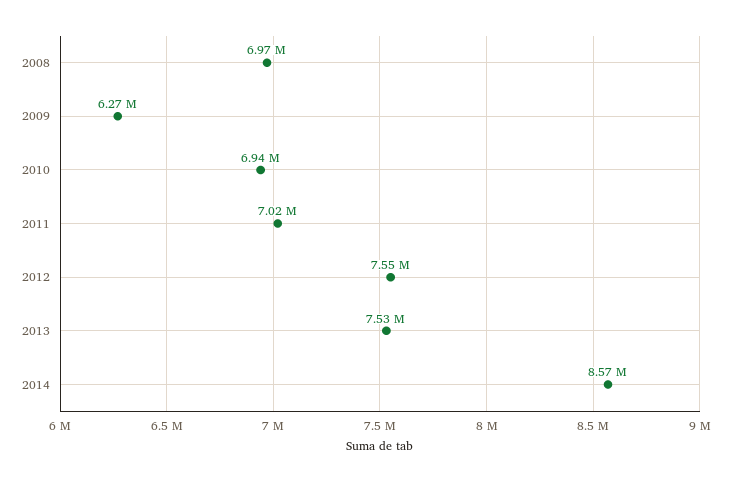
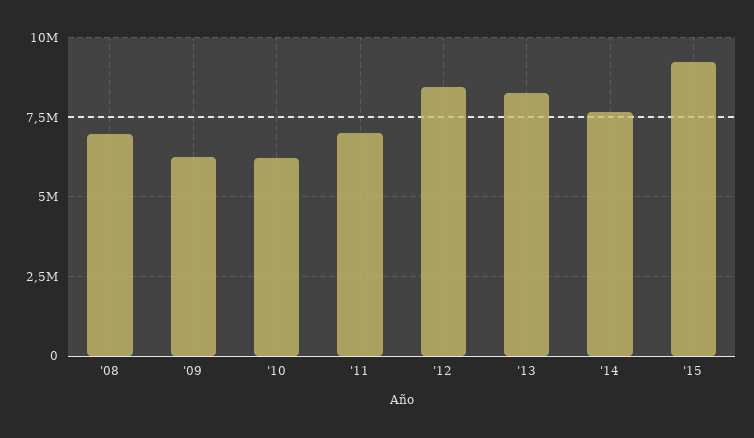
2010: 6940000 -> 6250000
2012: 7550000 -> 8500000
2013: 7530000 -> 8250000
2014: 8570000 -> 7750000
'15: none -> 9250000

